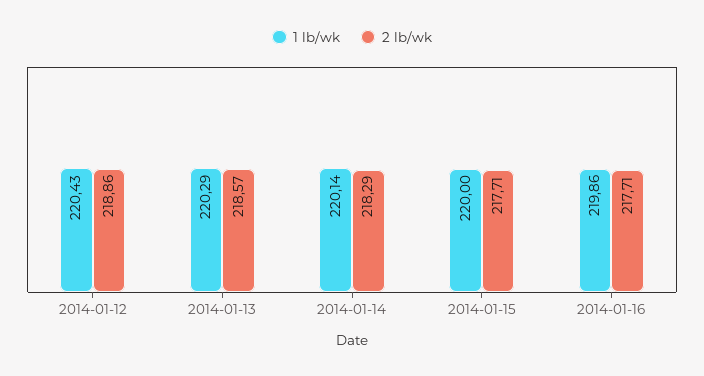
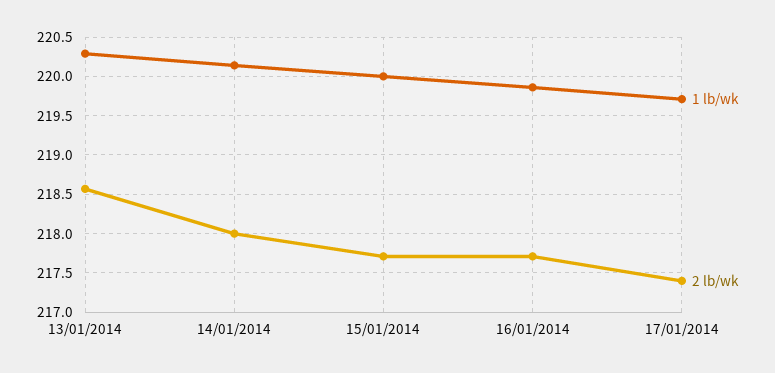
1 lb/wk, 2014-01-12: 220.43 -> none
2 lb/wk, 2014-01-12: 218.86 -> none
2 lb/wk, 2014-01-14: 218.29 -> 218
1 lb/wk, 17/01/2014: none -> 219.7
2 lb/wk, 17/01/2014: none -> 217.4

